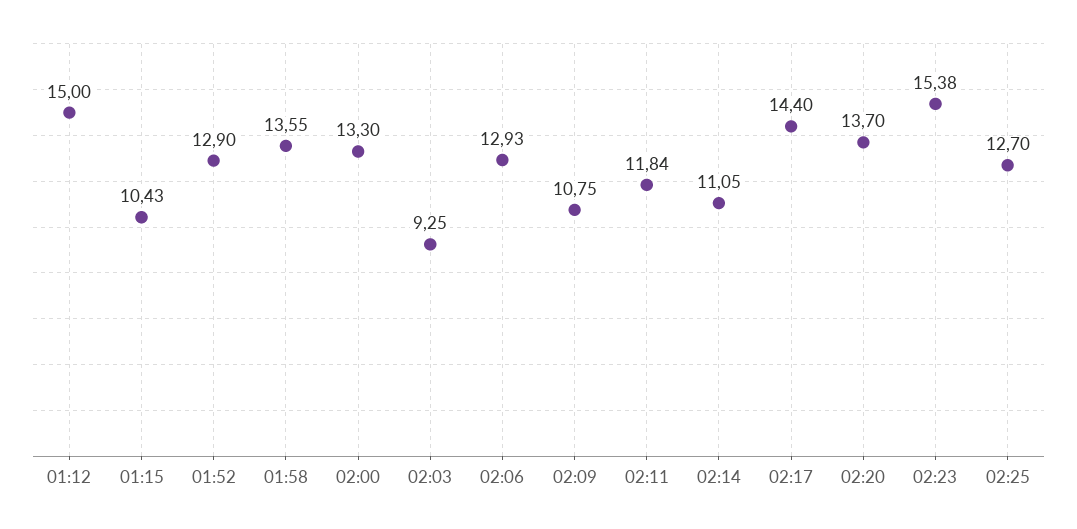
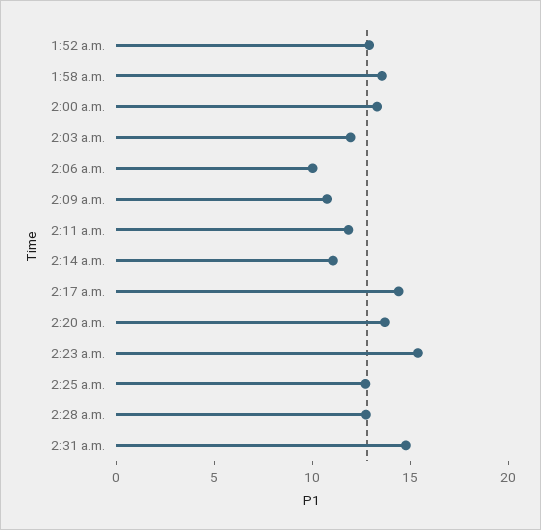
01:12: 15 -> none
01:15: 10.43 -> none
02:03: 9.25 -> 12
02:06: 12.93 -> 10
2:28 a.m.: none -> 13
2:31 a.m.: none -> 15

